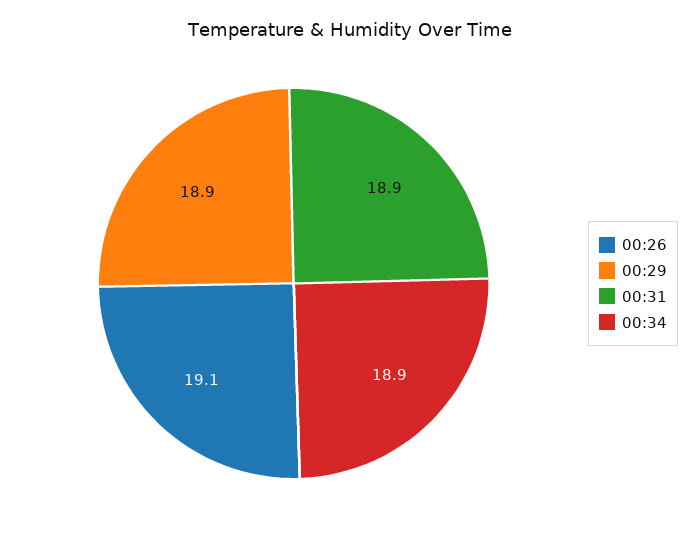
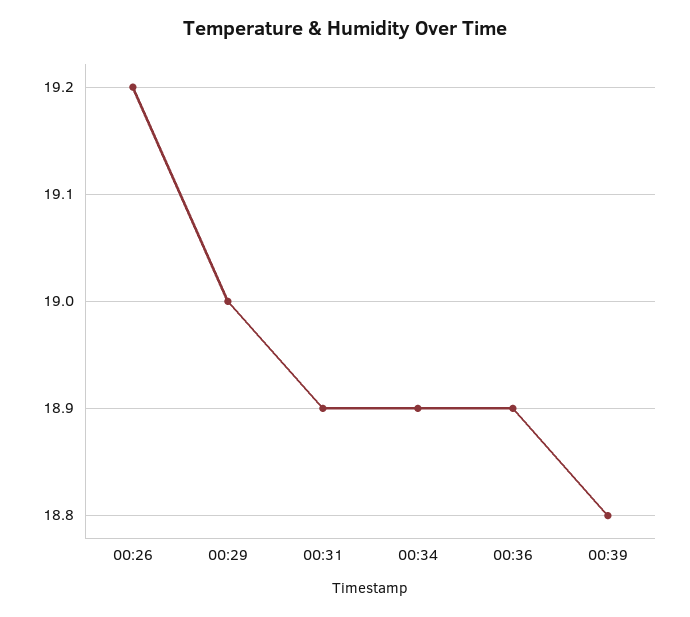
00:26: 19.1 -> 19.2
00:29: 18.9 -> 19
00:36: none -> 18.9
00:39: none -> 18.8

